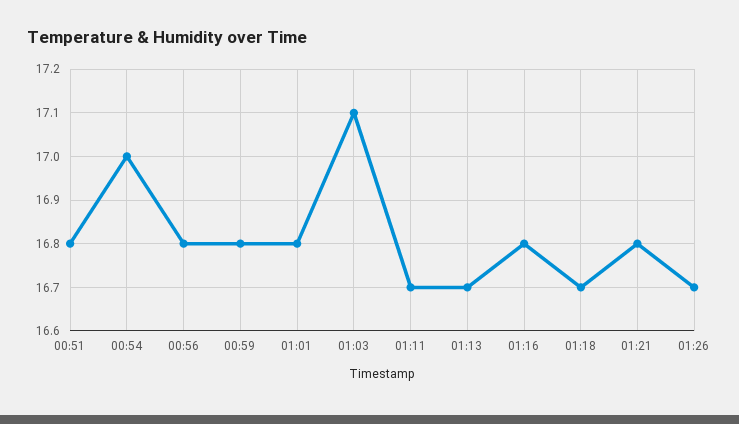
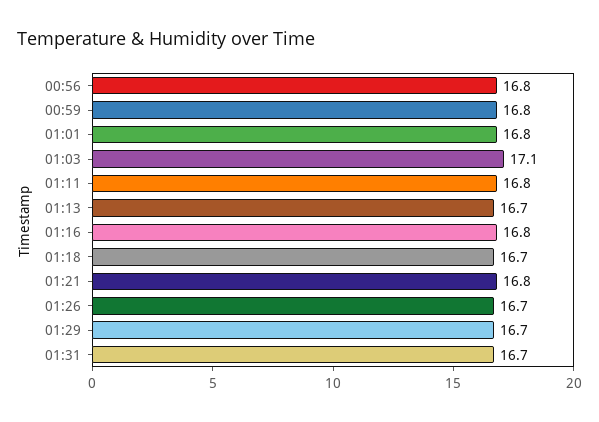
00:51: 16.8 -> none
00:54: 17 -> none
01:11: 16.7 -> 16.8
01:29: none -> 16.7
01:31: none -> 16.7

